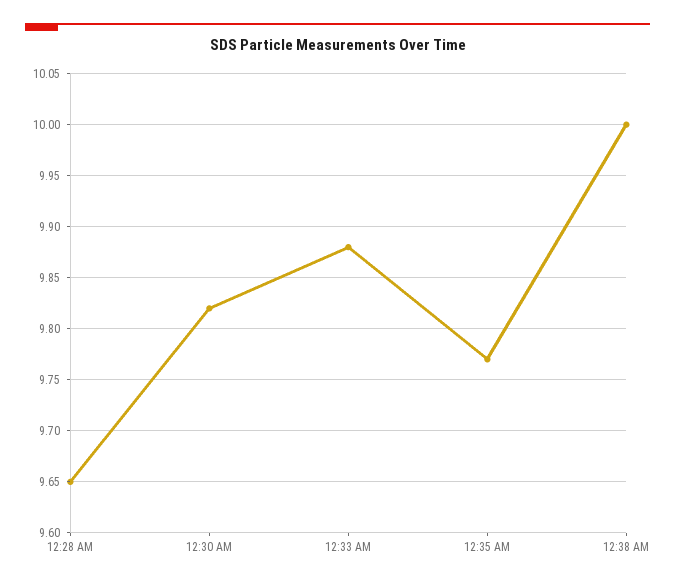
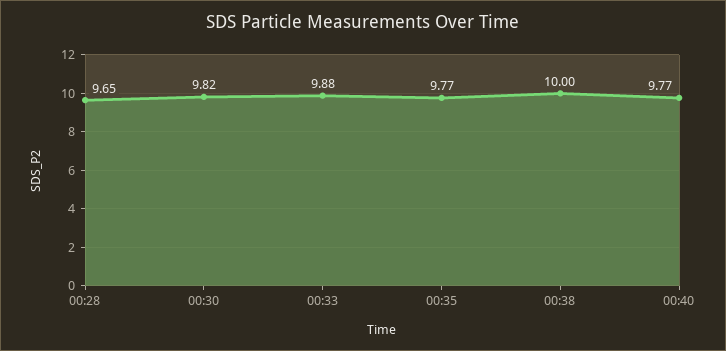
00:40: none -> 9.77

